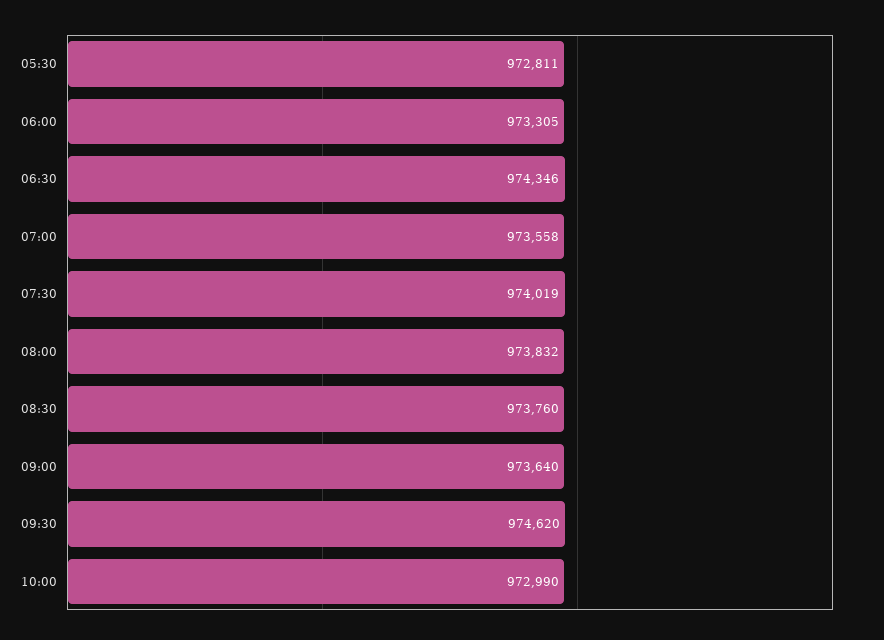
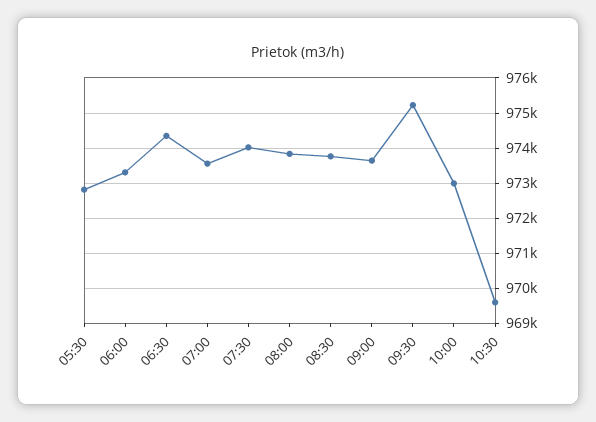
09:30: 974620 -> 975200
10:30: none -> 969600

